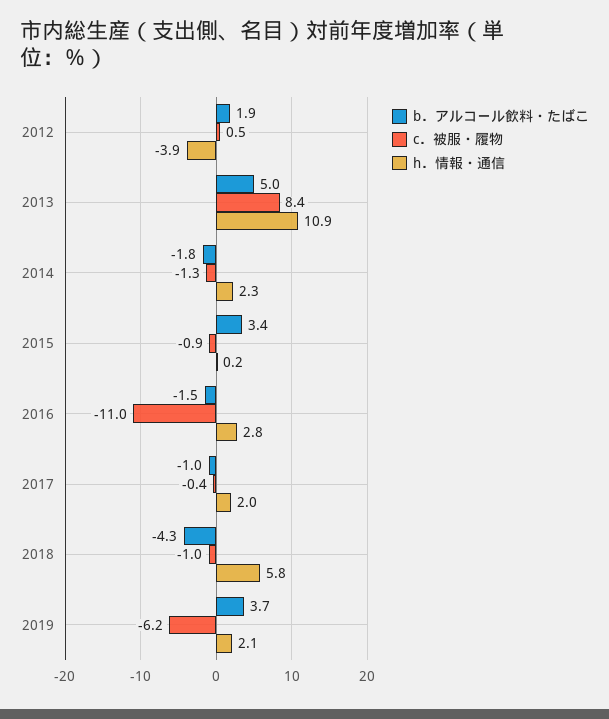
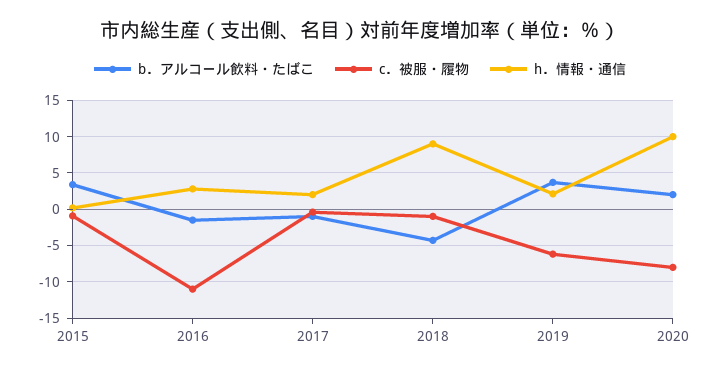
b．アルコール飲料・たばこ, 2012: 1.9 -> none
c．被服・履物, 2012: 0.5 -> none
h．情報・通信, 2012: -3.9 -> none
b．アルコール飲料・たばこ, 2013: 5 -> none
c．被服・履物, 2013: 8.4 -> none
h．情報・通信, 2013: 10.9 -> none
b．アルコール飲料・たばこ, 2014: -1.8 -> none
c．被服・履物, 2014: -1.3 -> none
h．情報・通信, 2014: 2.3 -> none
h．情報・通信, 2018: 5.8 -> 9
b．アルコール飲料・たばこ, 2020: none -> 2
c．被服・履物, 2020: none -> -8
h．情報・通信, 2020: none -> 10

